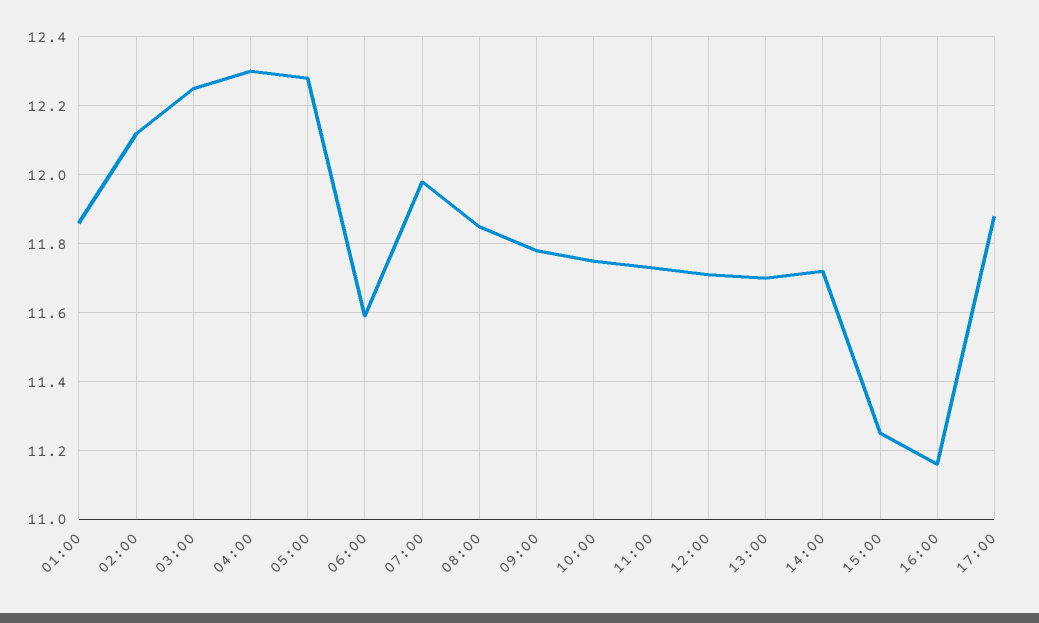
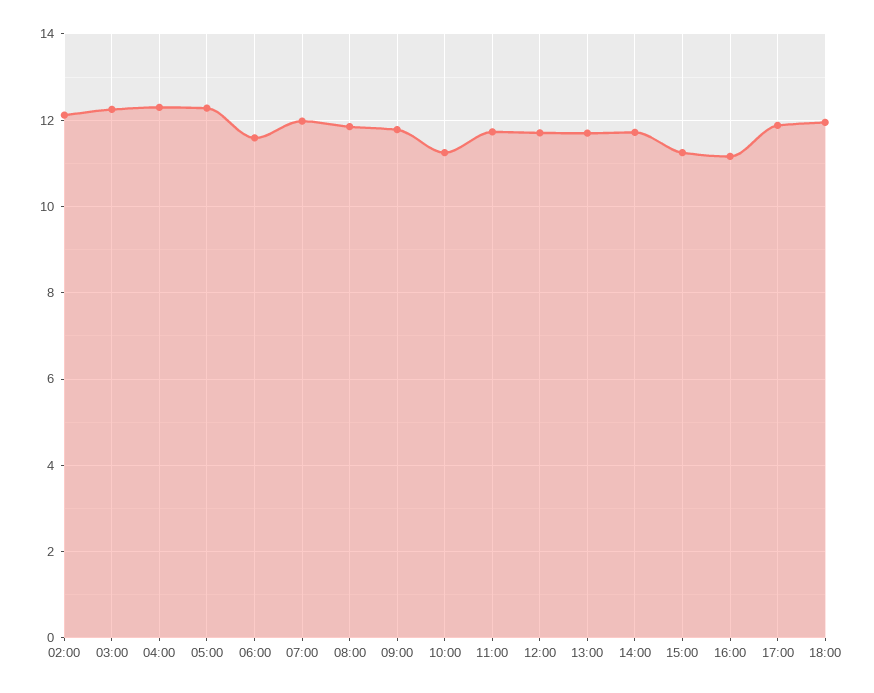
01:00: 11.85 -> none
10:00: 11.75 -> 11.2
18:00: none -> 12

